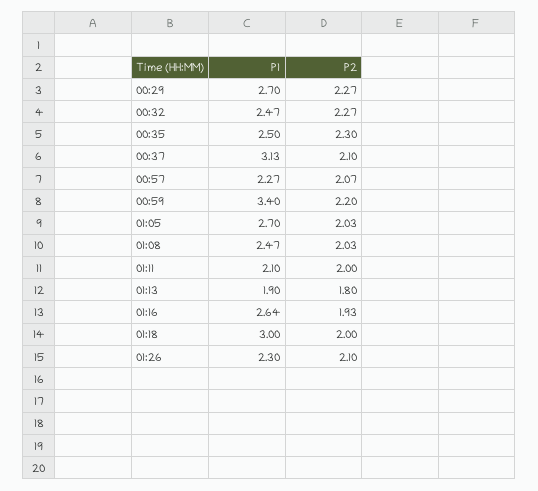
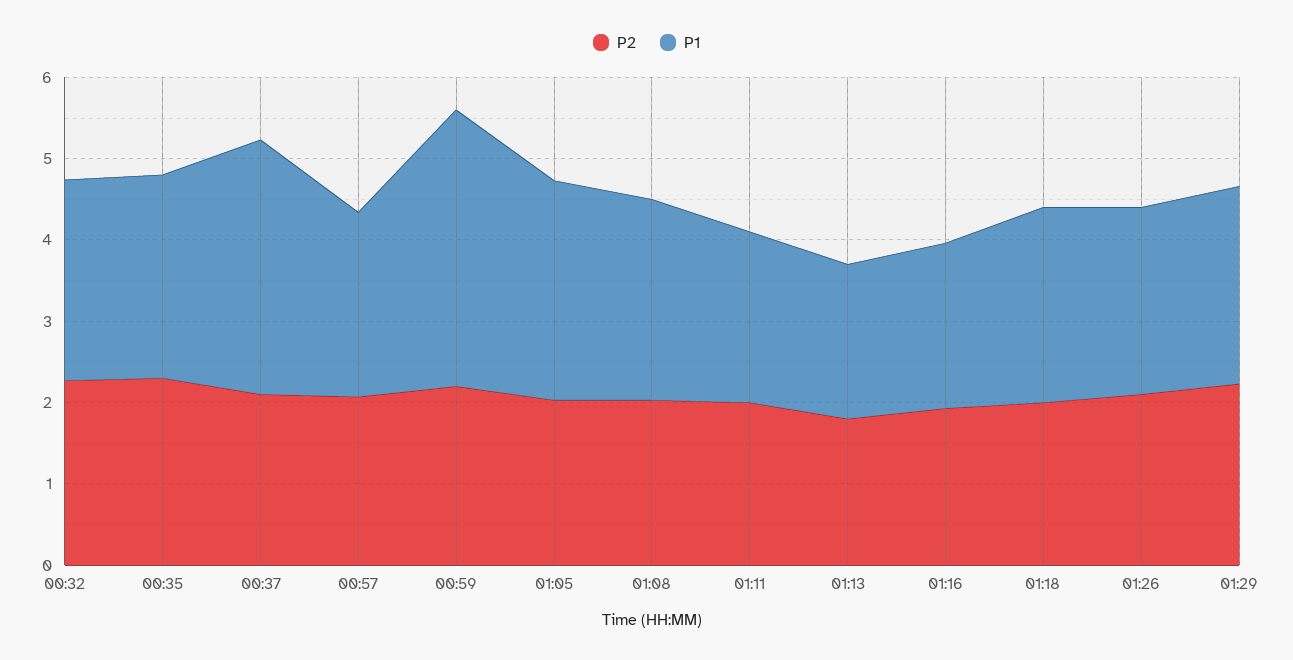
P1, 00:29: 2.7 -> none
P2, 00:29: 2.27 -> none
P1, 01:16: 2.64 -> 2
P1, 01:18: 3 -> 2.4
P2, 01:29: none -> 2.2
P1, 01:29: none -> 2.4

